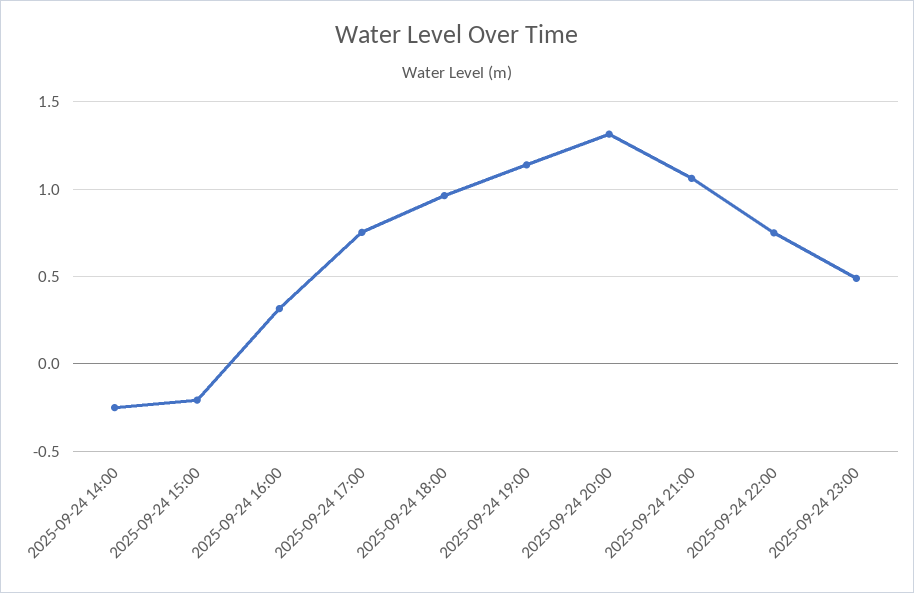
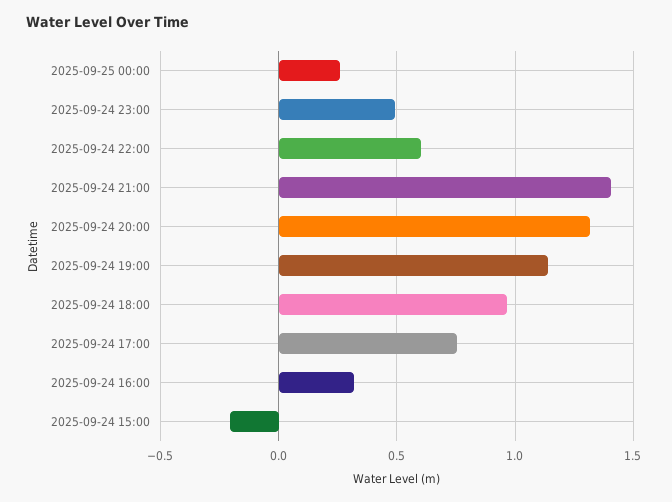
2025-09-24 14:00: -0.25 -> none
2025-09-24 21:00: 1.05 -> 1.4
2025-09-24 22:00: 0.75 -> 0.6
2025-09-25 00:00: none -> 0.25

